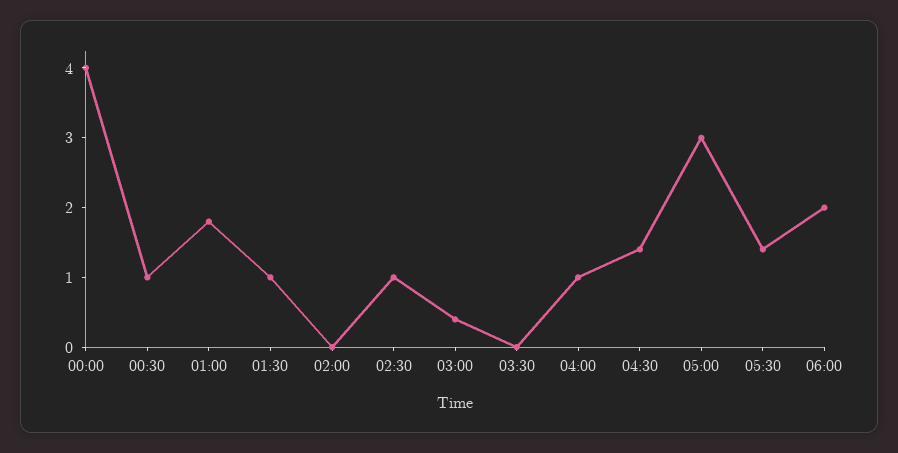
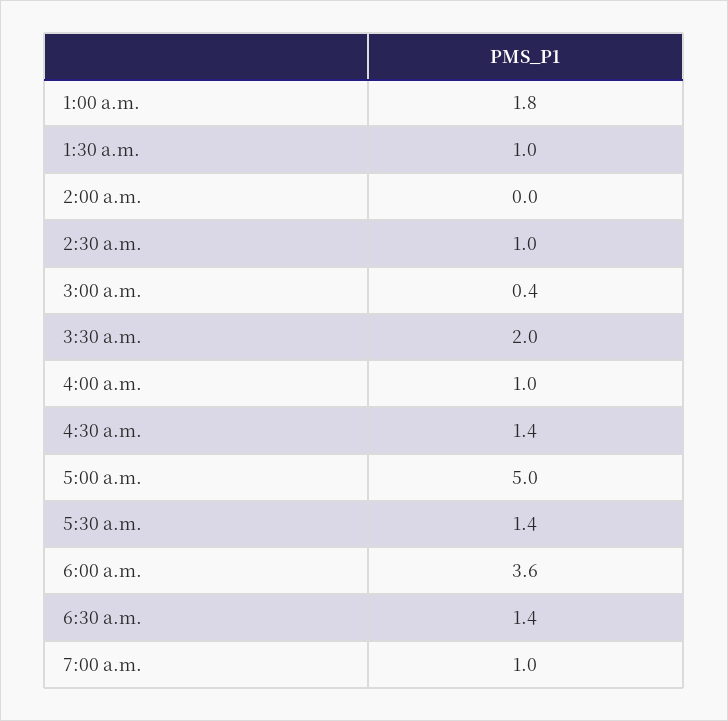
00:00: 4 -> none
00:30: 1 -> none
03:30: 0 -> 2
05:00: 3 -> 5
06:00: 2 -> 3.6
6:30 a.m.: none -> 1.4
7:00 a.m.: none -> 1

